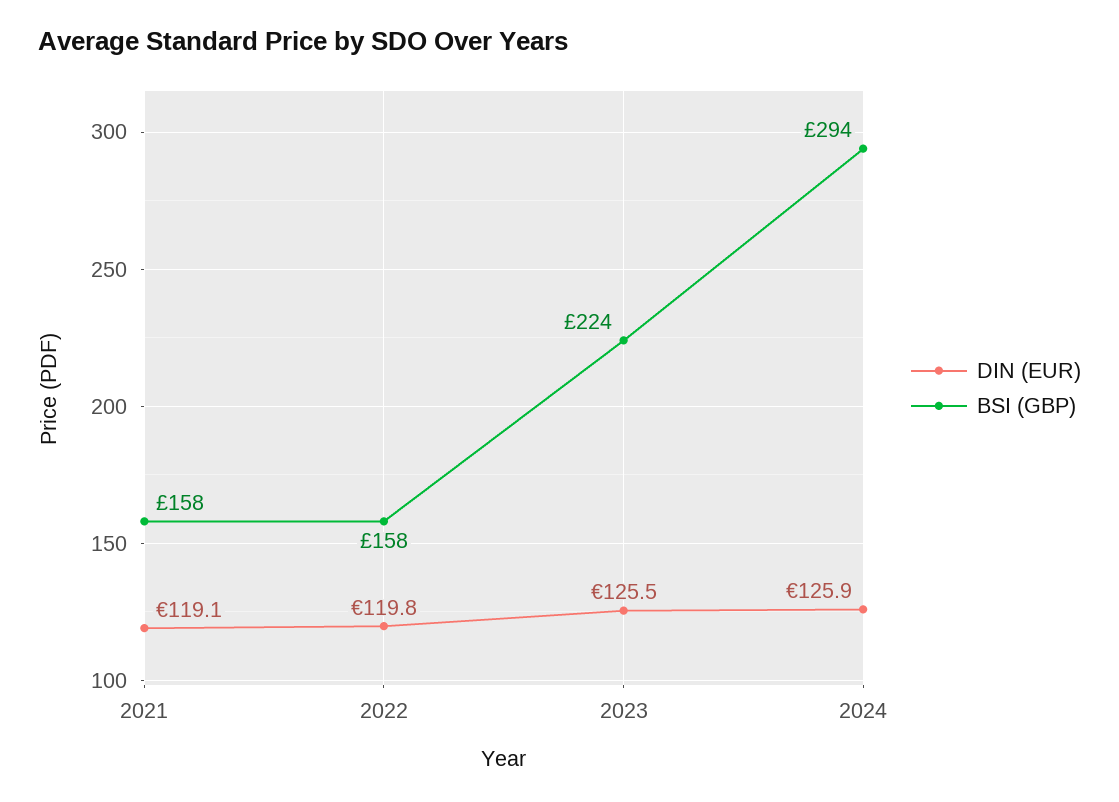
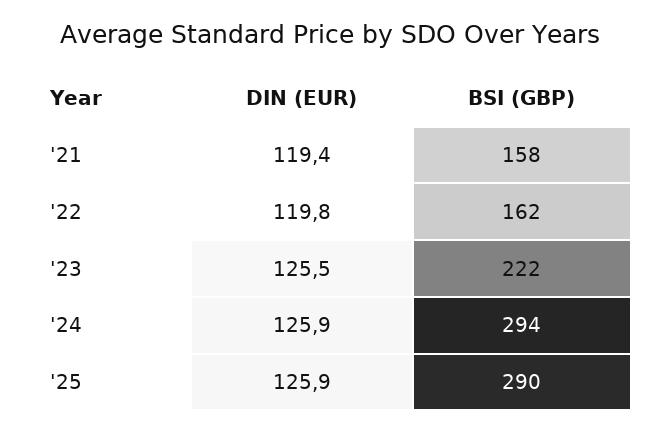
DIN (EUR), 2021: 119.1 -> 119.4
BSI (GBP), 2022: 158 -> 162
BSI (GBP), 2023: 224 -> 222
DIN (EUR), '25: none -> 125.9
BSI (GBP), '25: none -> 290

